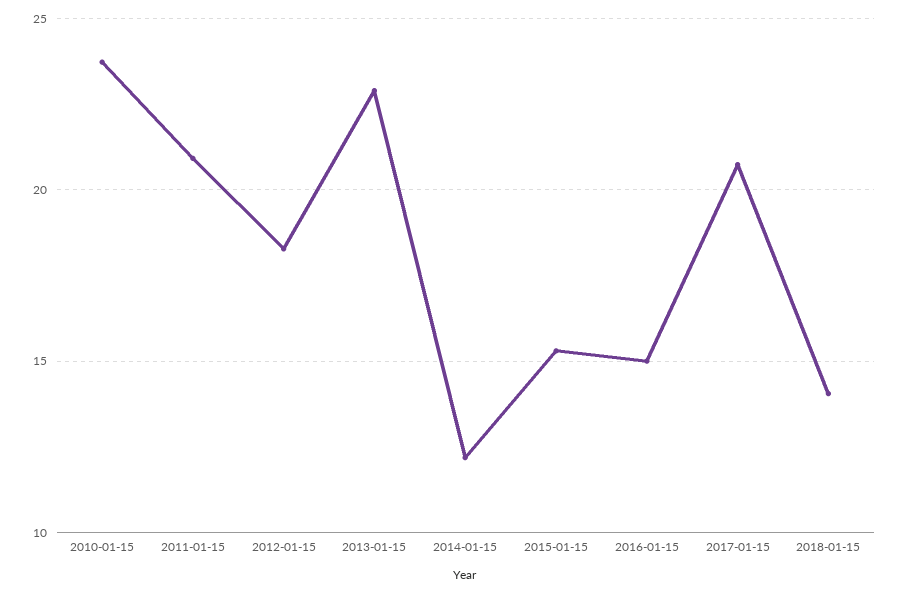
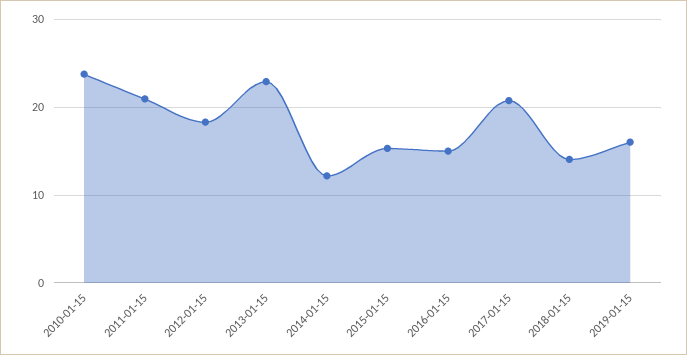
2019-01-15: none -> 16

